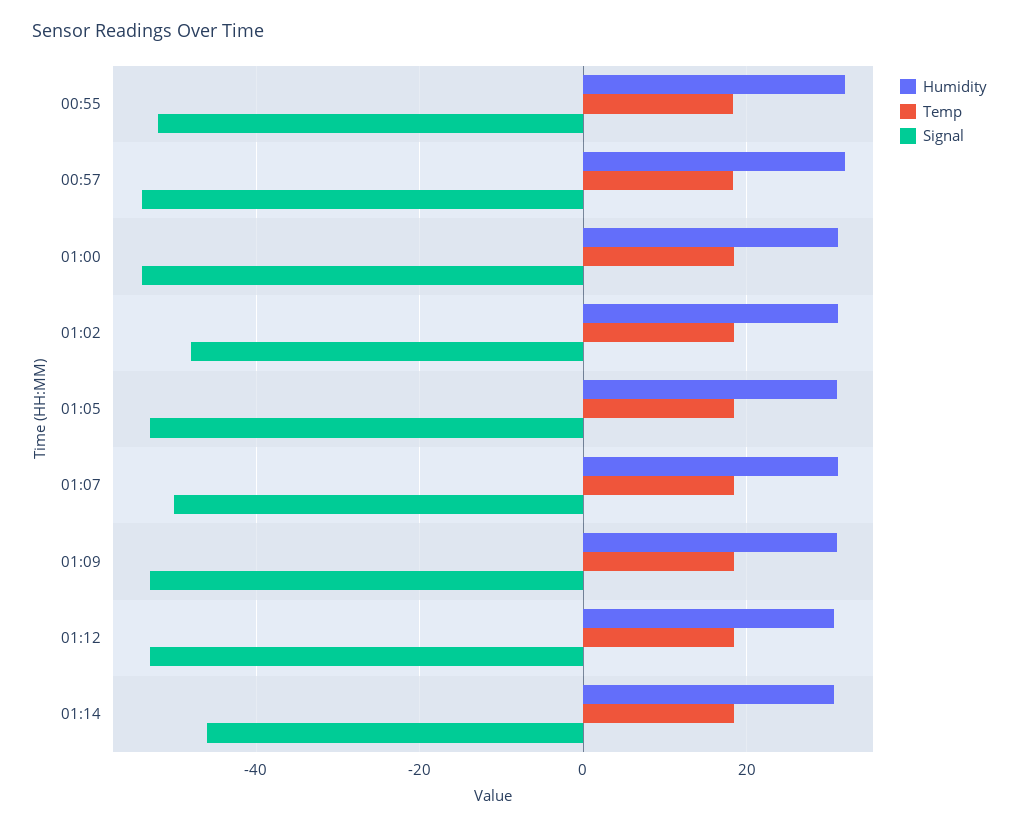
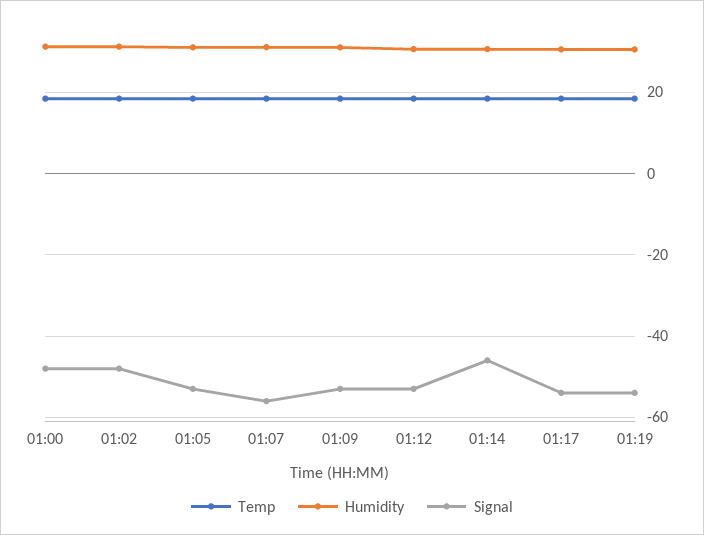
Humidity, 00:55: 32 -> none
Temp, 00:55: 18 -> none
Signal, 00:55: -52 -> none
Humidity, 00:57: 32 -> none
Temp, 00:57: 18 -> none
Signal, 00:57: -54 -> none
Signal, 01:00: -54 -> -48
Signal, 01:07: -50 -> -56
Temp, 01:17: none -> 18
Humidity, 01:17: none -> 30
Signal, 01:17: none -> -54
Temp, 01:19: none -> 18
Humidity, 01:19: none -> 30
Signal, 01:19: none -> -54

